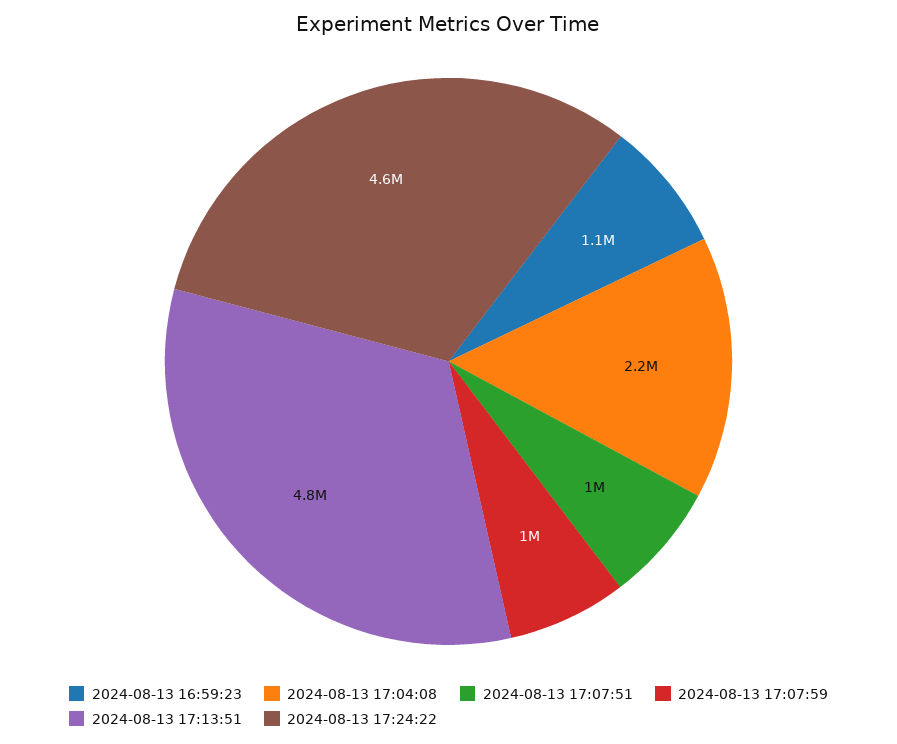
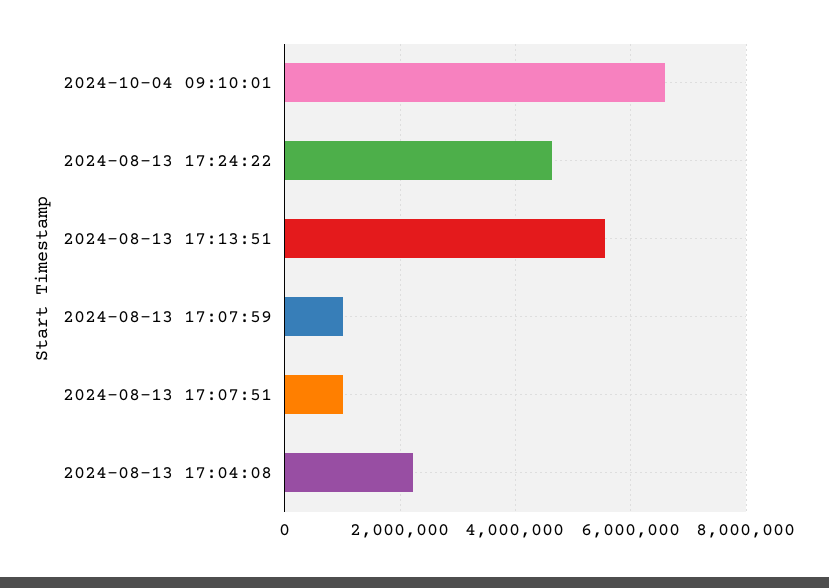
2024-08-13 16:59:23: 1100000 -> none
2024-08-13 17:13:51: 4800000 -> 5600000
2024-10-04 09:10:01: none -> 6600000

